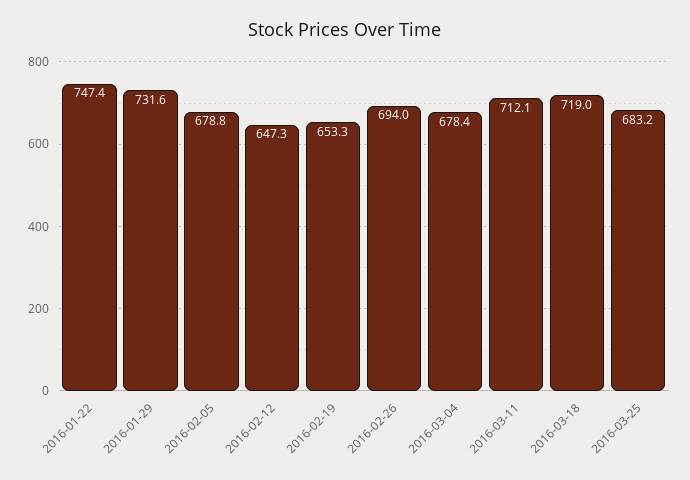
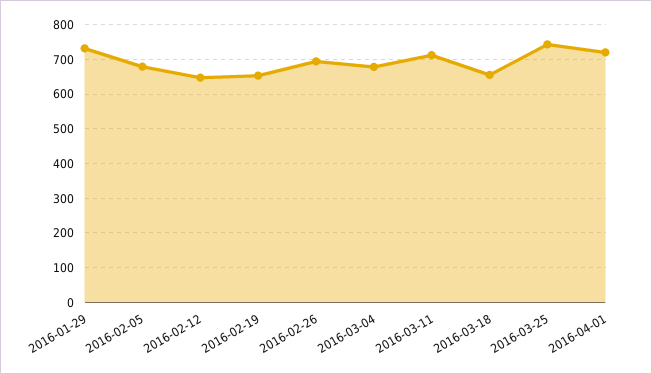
2016-01-22: 747.4 -> none
2016-03-18: 719 -> 660
2016-03-25: 683.2 -> 740
2016-04-01: none -> 720

